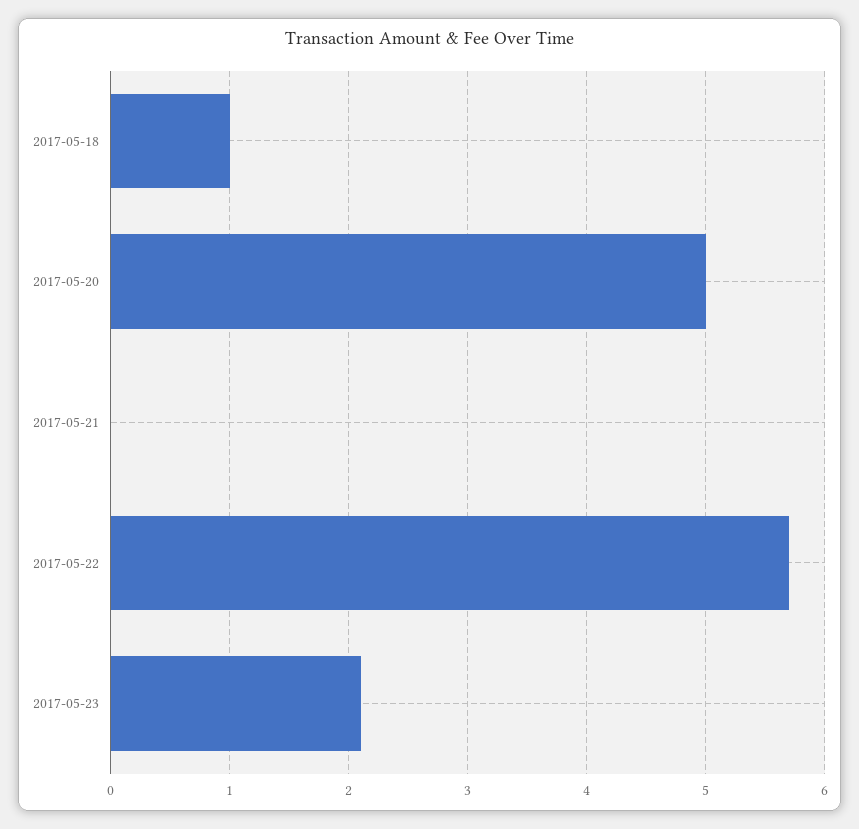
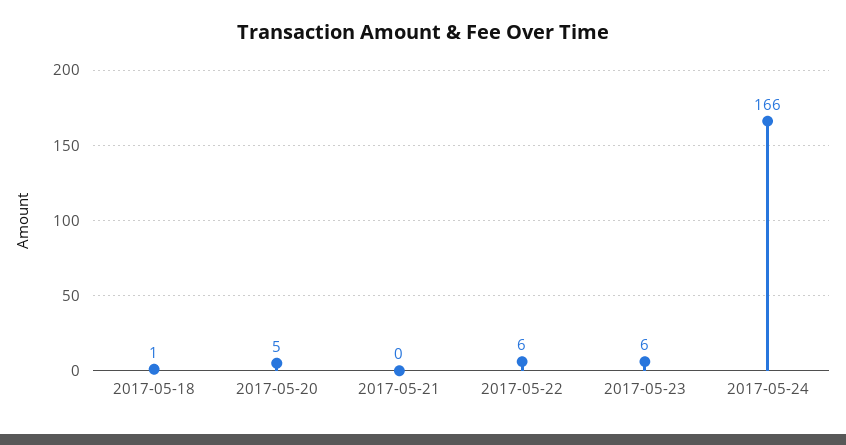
2017-05-23: 2.1 -> 6
2017-05-24: none -> 166

